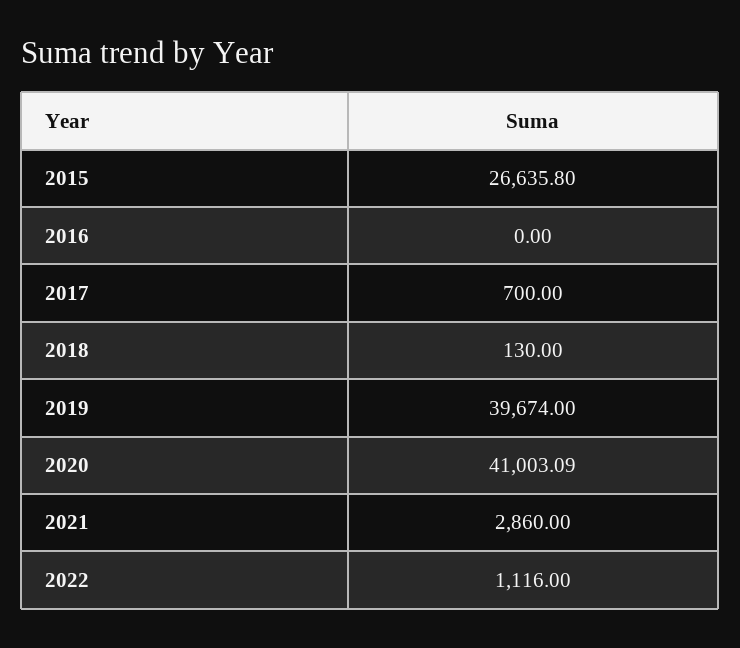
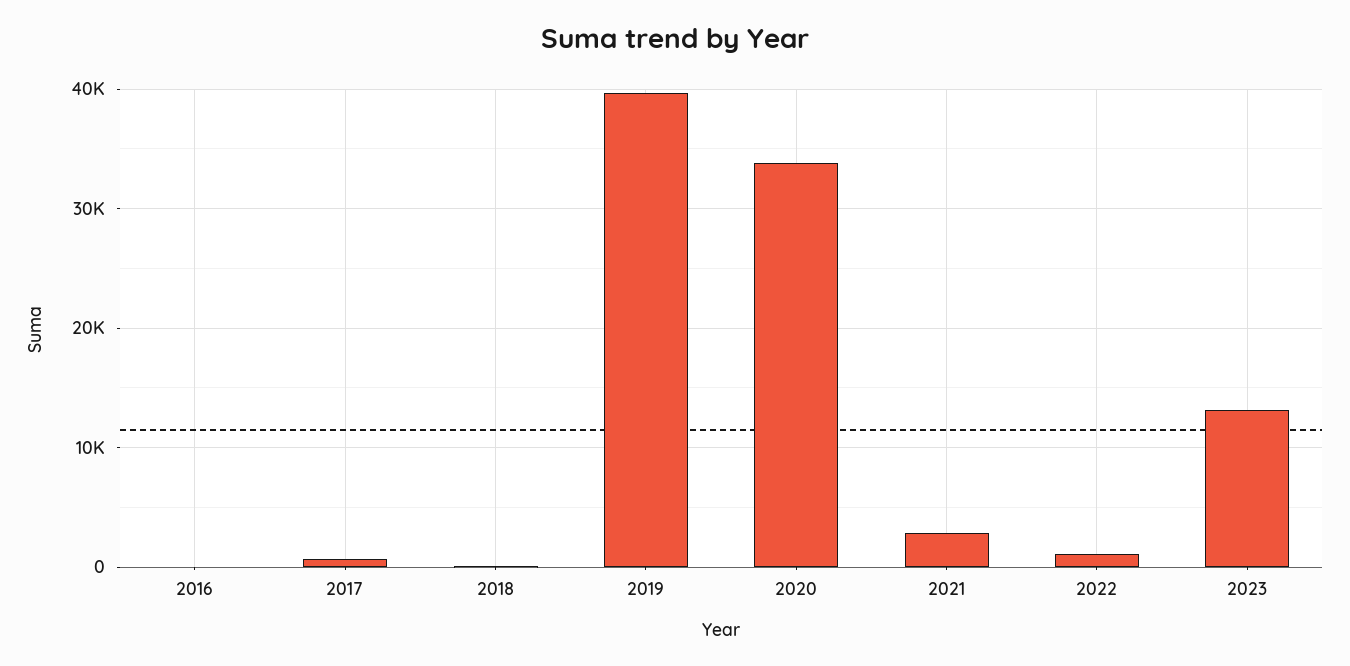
2015: 26635.8 -> none
2020: 41003.09 -> 34000
2023: none -> 13000

